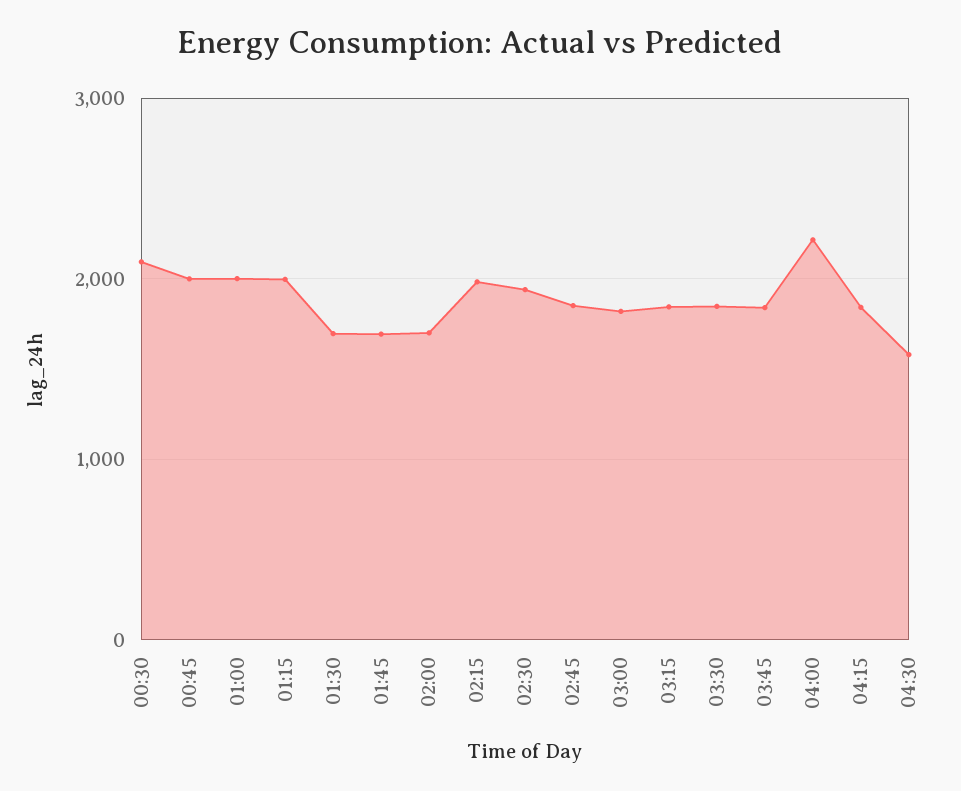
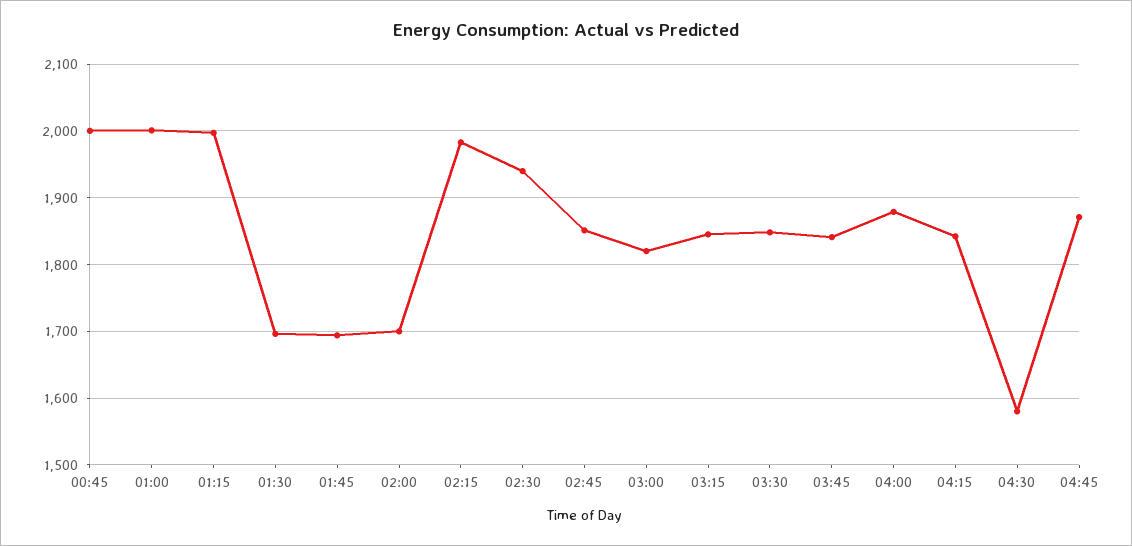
00:30: 2100 -> none
04:00: 2200 -> 1880
04:45: none -> 1870

